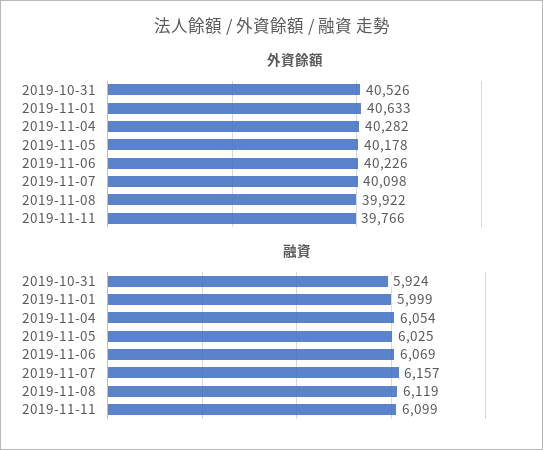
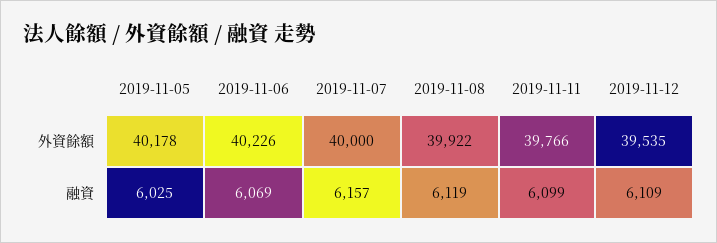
外資餘額, 2019-10-31: 40526 -> none
外資餘額, 2019-11-01: 40633 -> none
外資餘額, 2019-11-04: 40282 -> none
外資餘額, 2019-11-07: 40098 -> 40000
融資, 2019-10-31: 5924 -> none
融資, 2019-11-01: 5999 -> none
融資, 2019-11-04: 6054 -> none
外資餘額, 2019-11-12: none -> 39535
融資, 2019-11-12: none -> 6109

